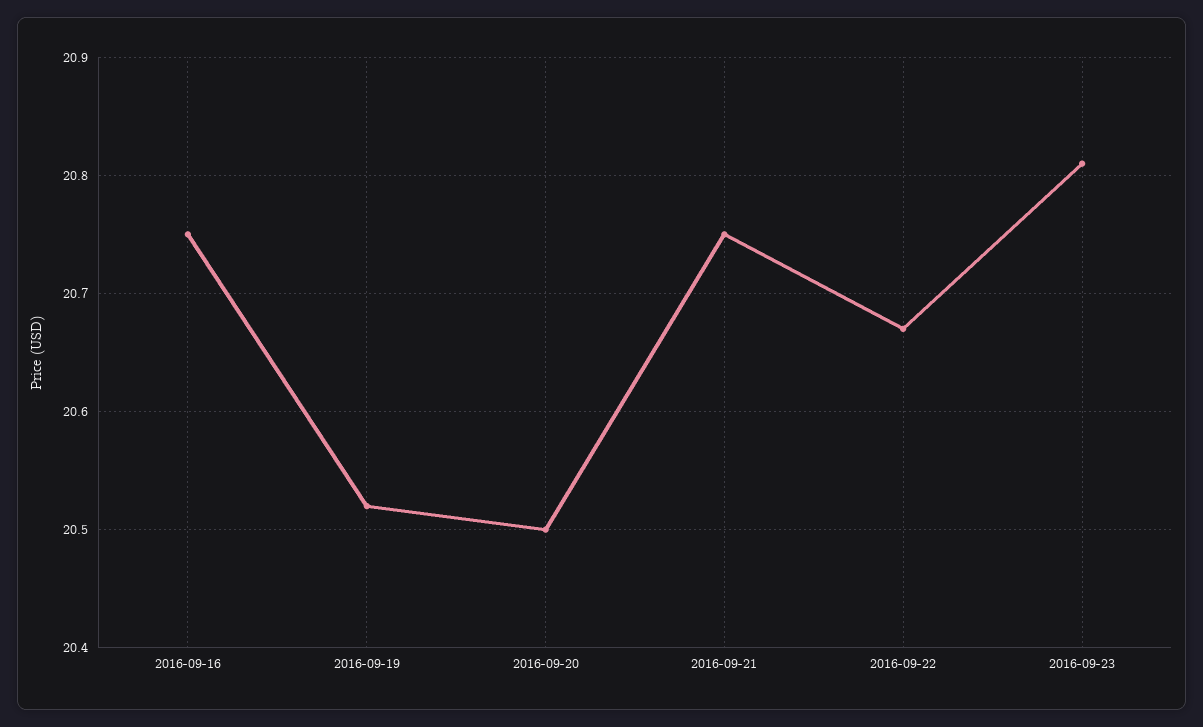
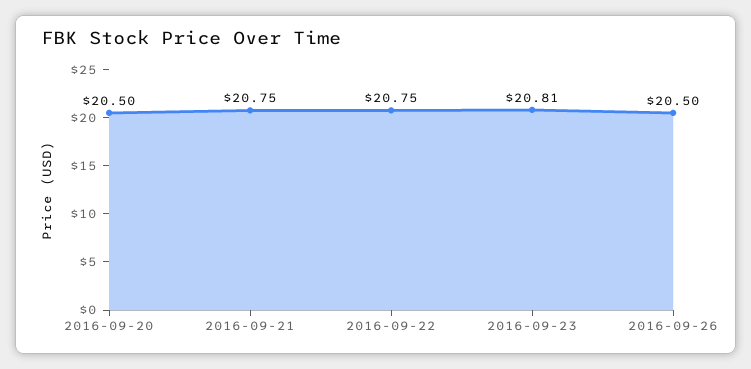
2016-09-16: 20.75 -> none
2016-09-19: 20.52 -> none
2016-09-22: 20.67 -> 20.75
2016-09-26: none -> 20.5

